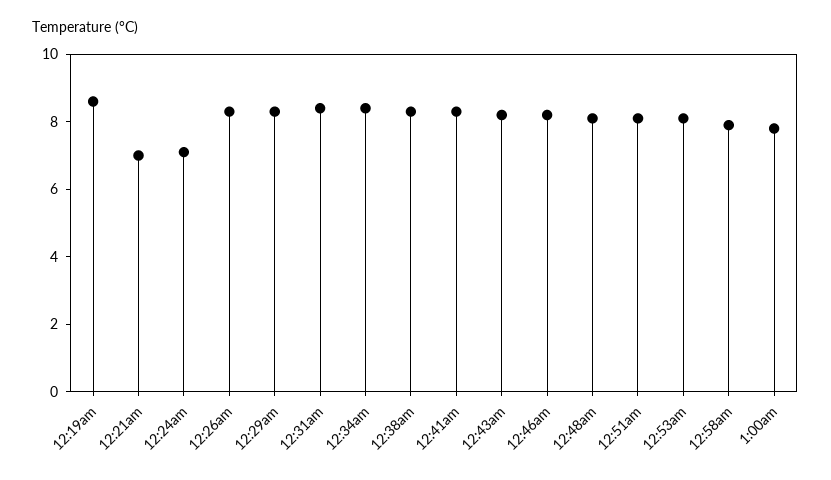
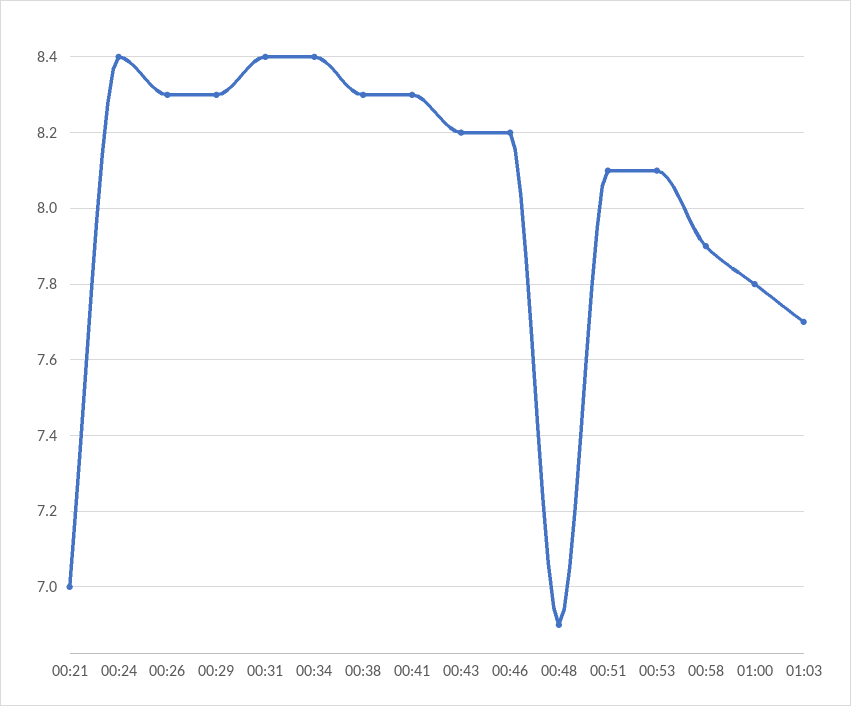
12:19am: 8.5 -> none
12:24am: 7 -> 8.4
12:48am: 8 -> 6.9
01:03: none -> 7.7

